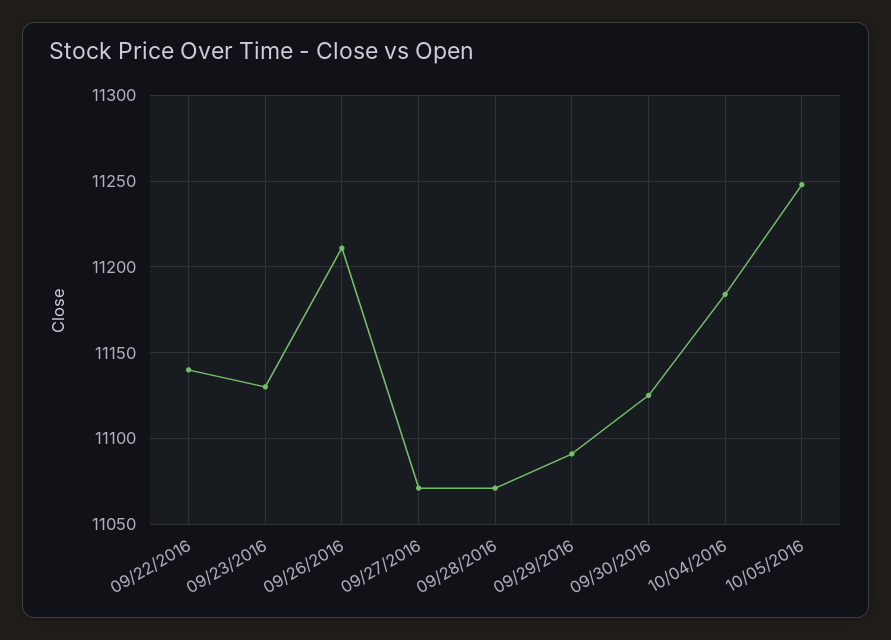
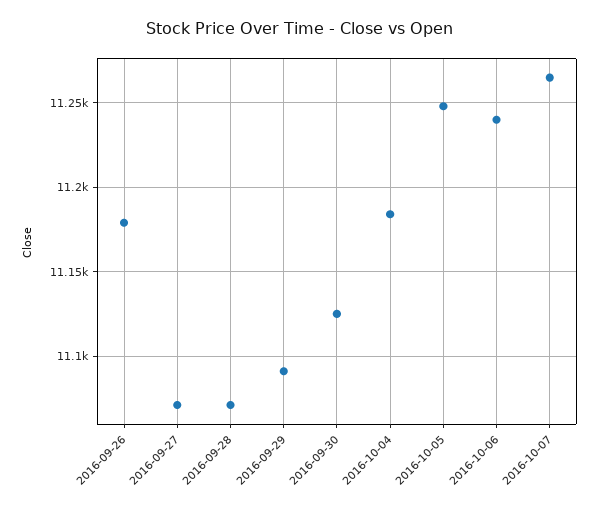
09/22/2016: 11140 -> none
09/23/2016: 11130 -> none
09/26/2016: 11210 -> 11180
2016-10-06: none -> 11240
2016-10-07: none -> 11265

